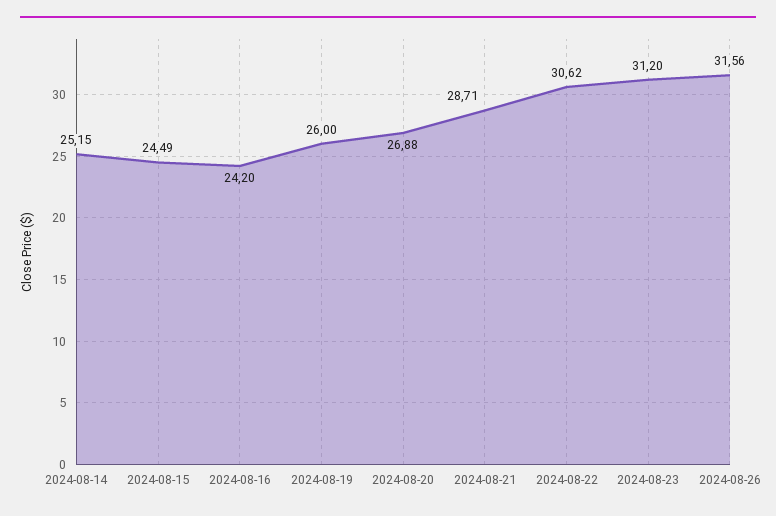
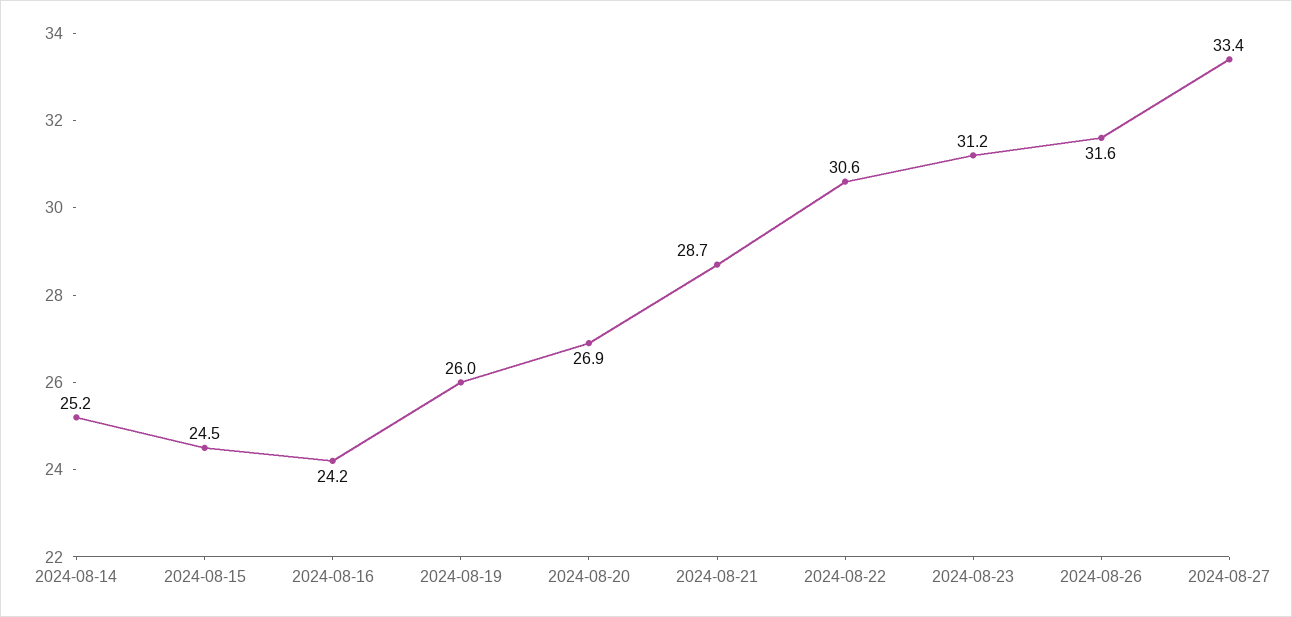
2024-08-27: none -> 33.4

